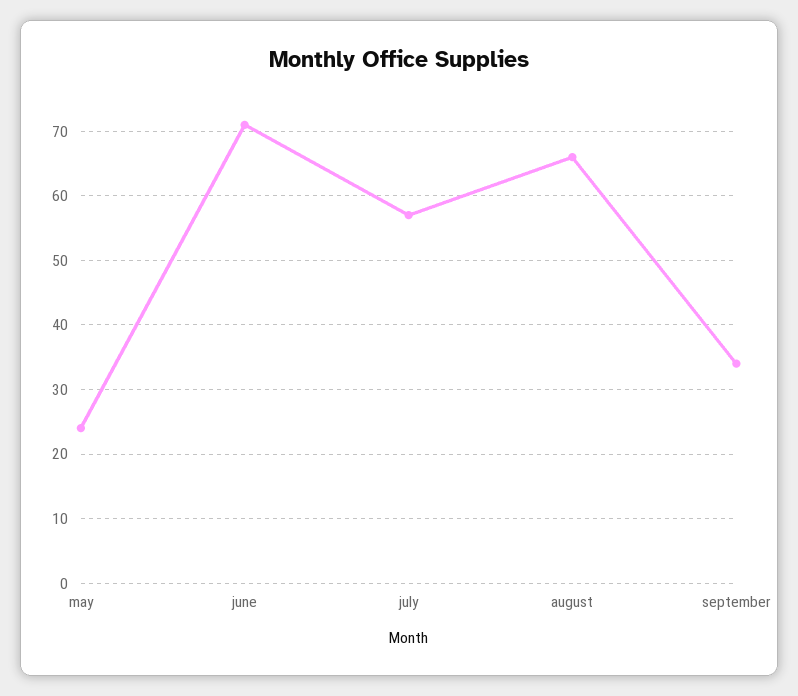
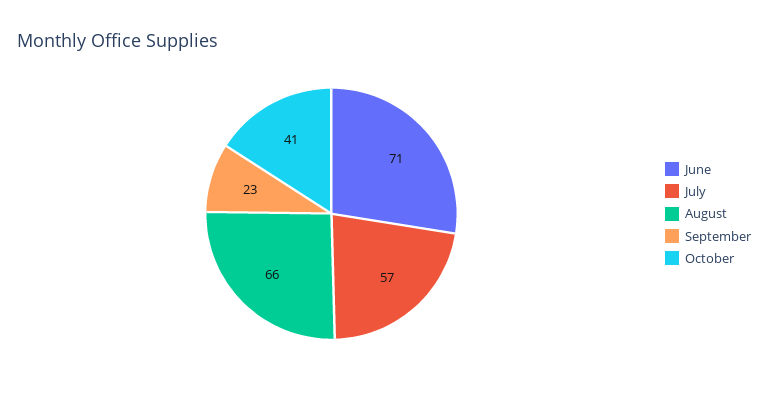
may: 24 -> none
september: 34 -> 23
October: none -> 41

